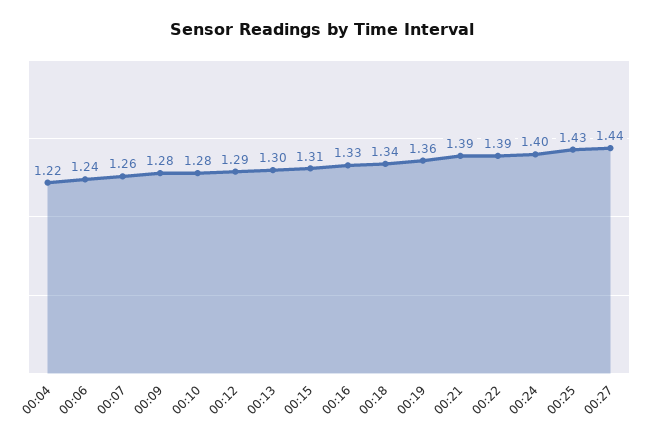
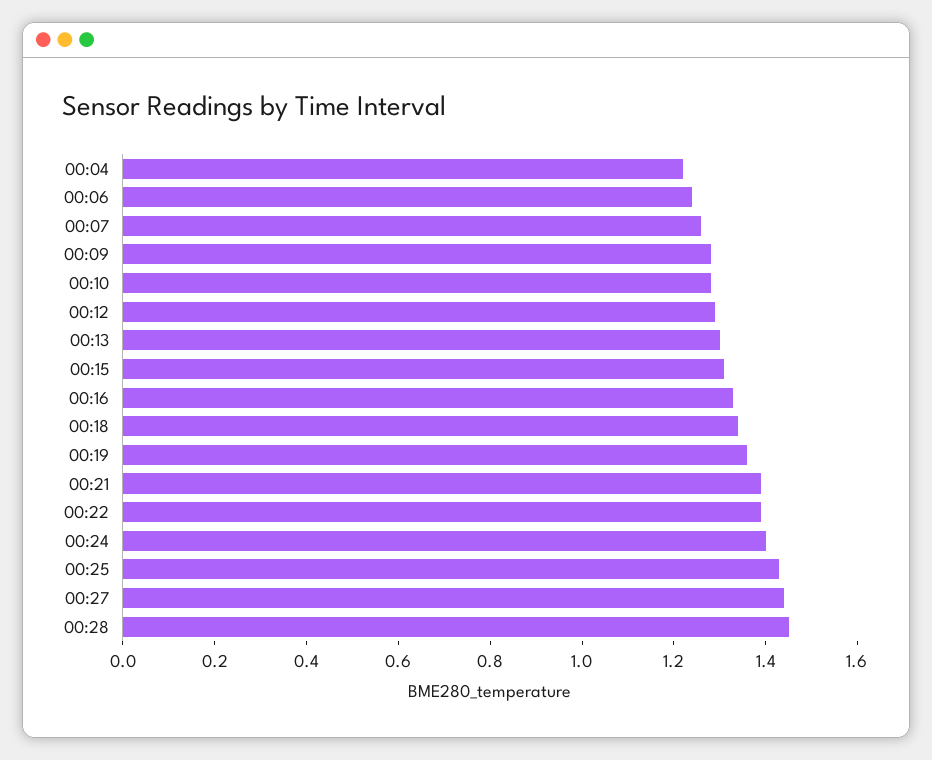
00:28: none -> 1.45

